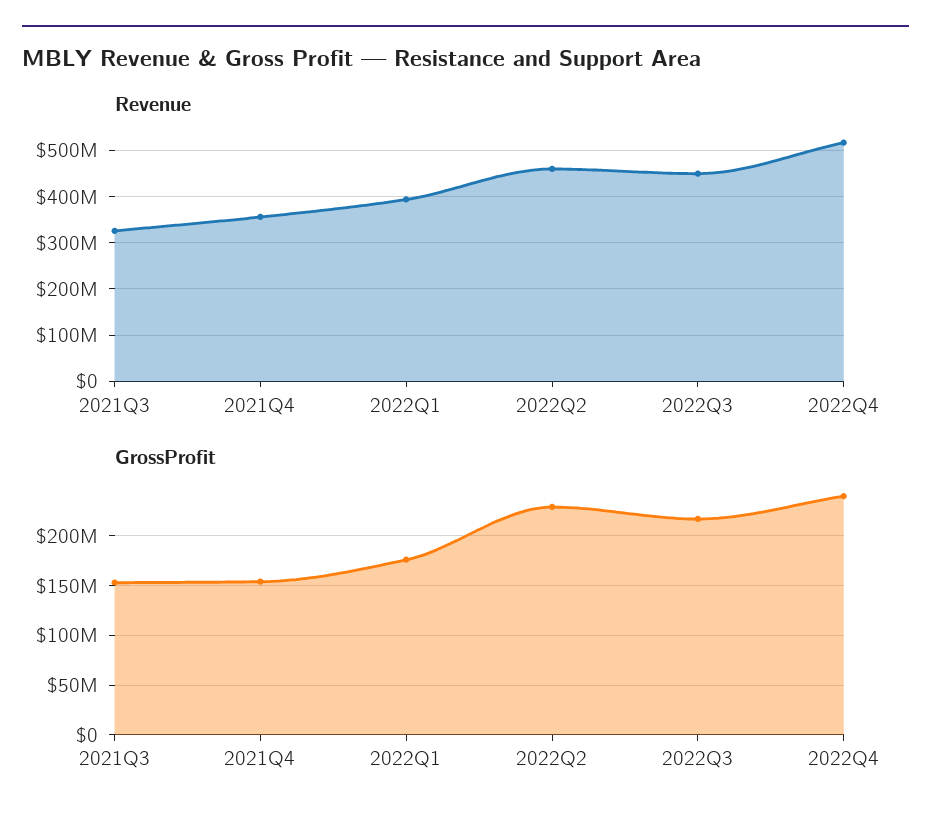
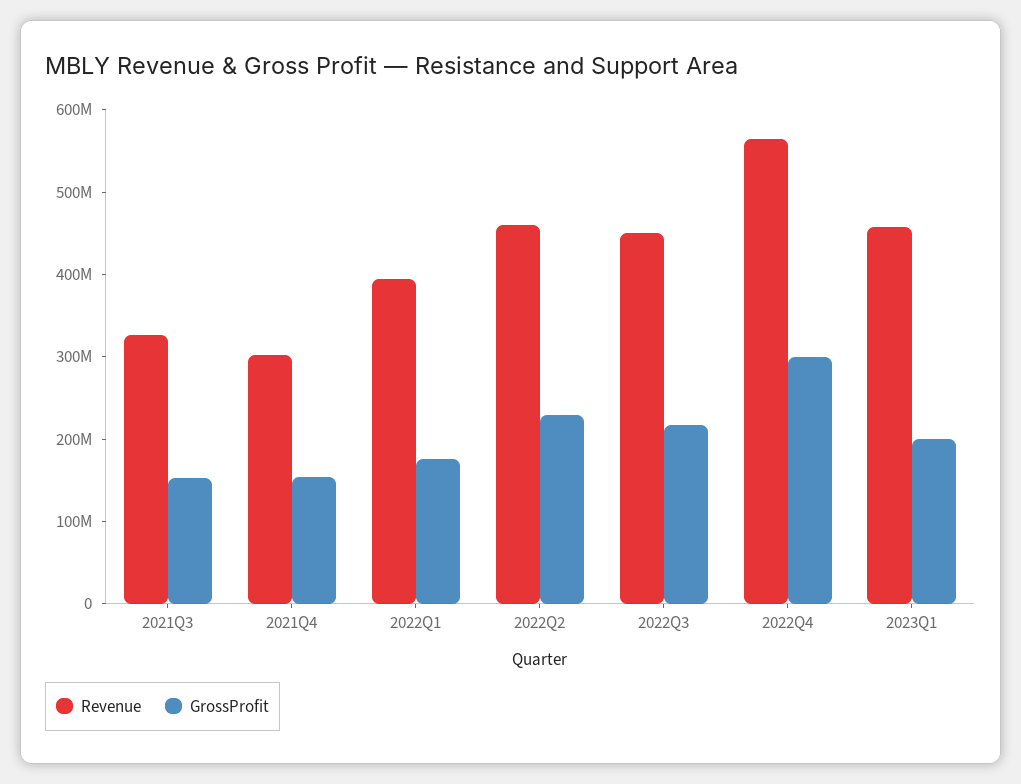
Revenue, 2021Q4: 360000000 -> 300000000
Revenue, 2022Q4: 520000000 -> 560000000
GrossProfit, 2022Q4: 240000000 -> 300000000
Revenue, 2023Q1: none -> 460000000
GrossProfit, 2023Q1: none -> 200000000

